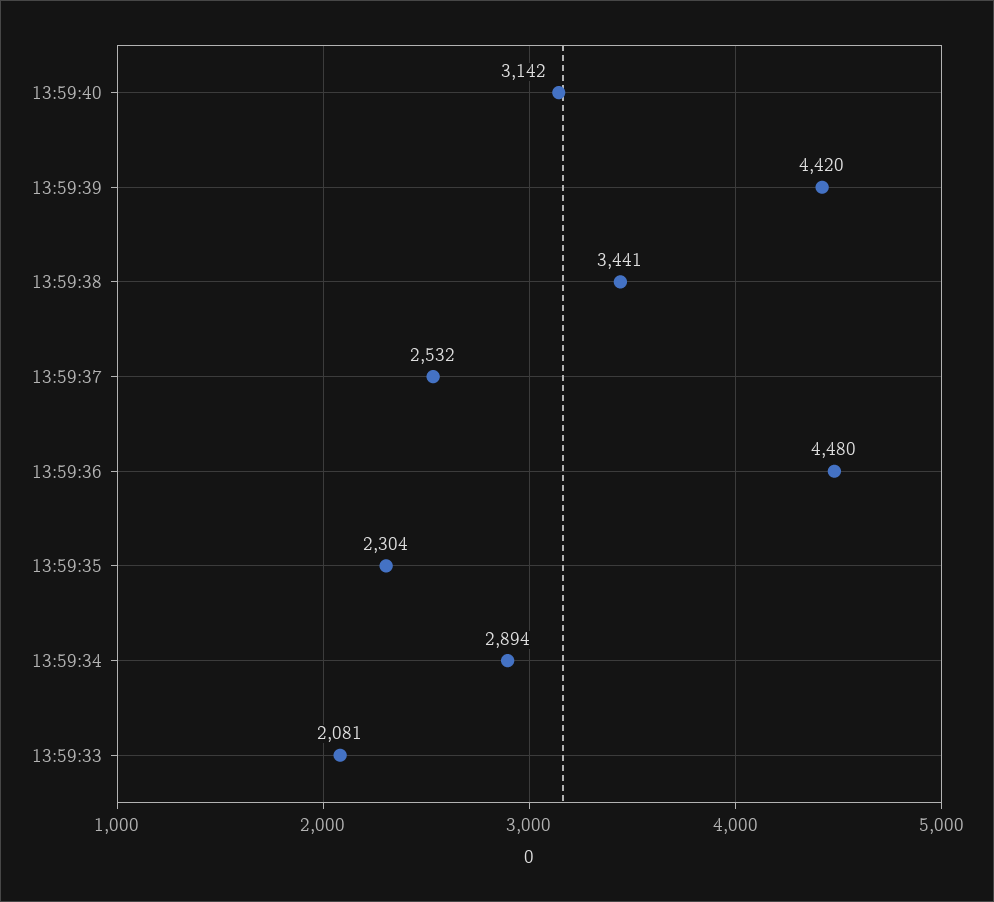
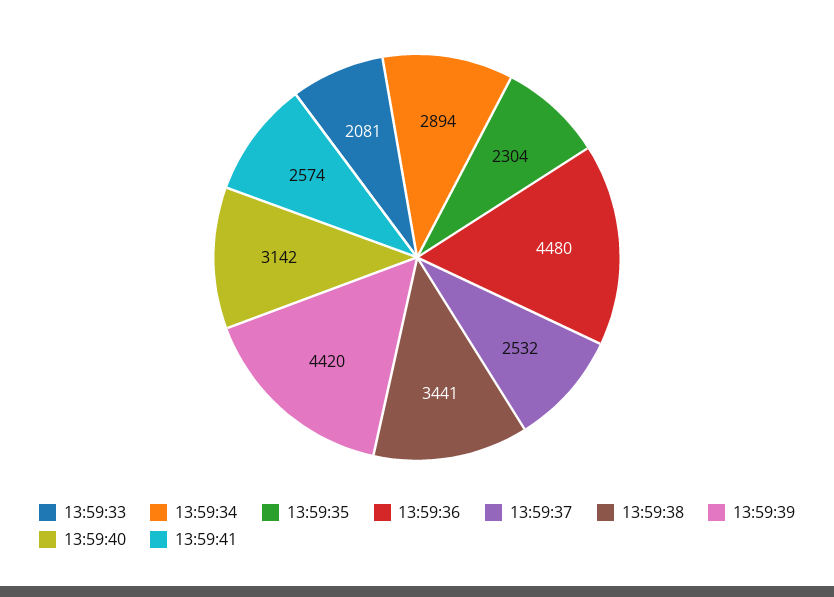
13:59:41: none -> 2574

